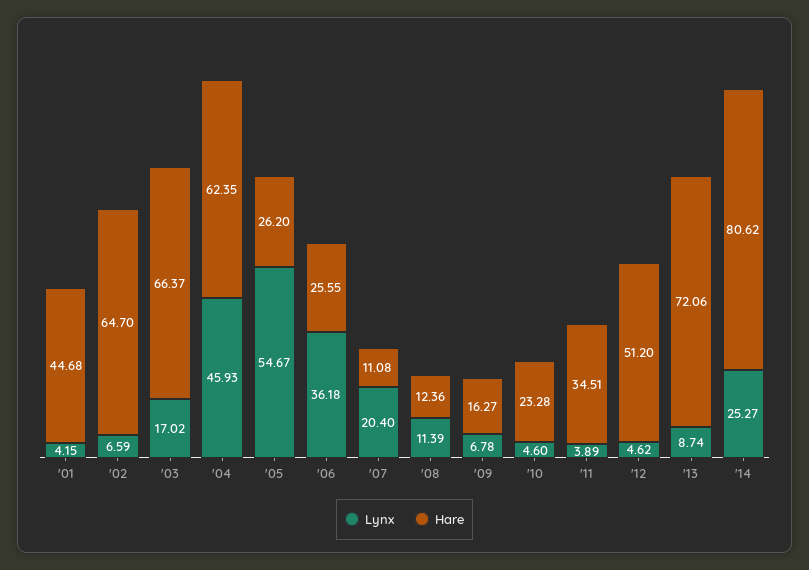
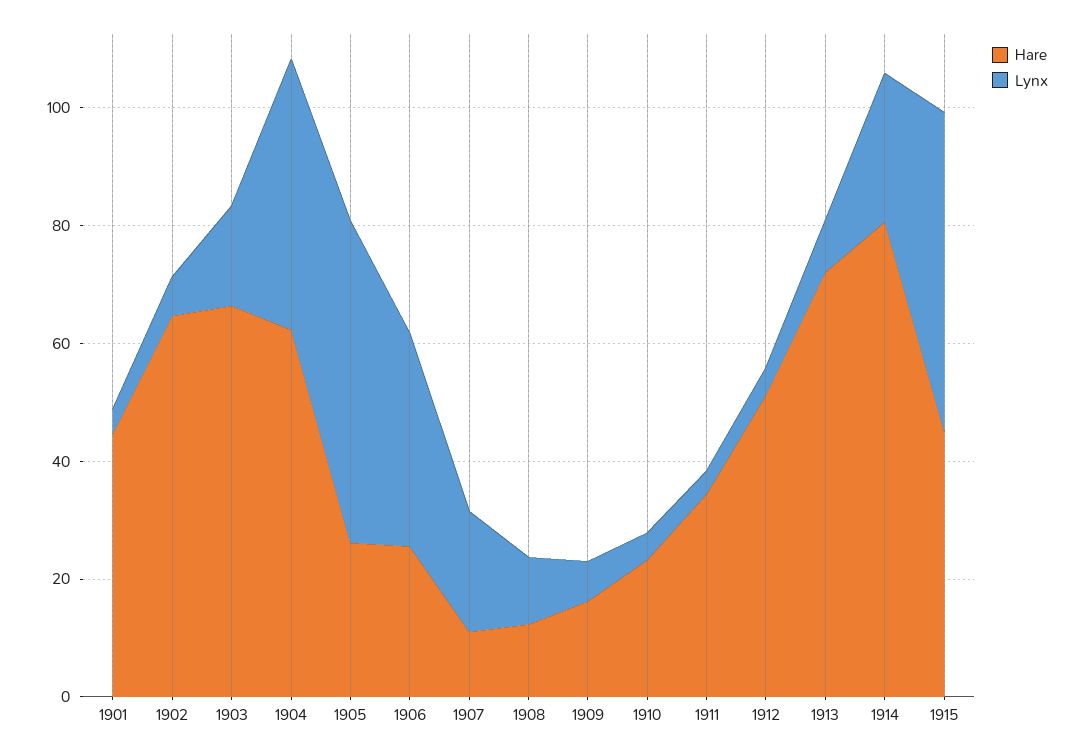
Hare, 1915: none -> 45
Lynx, 1915: none -> 55

